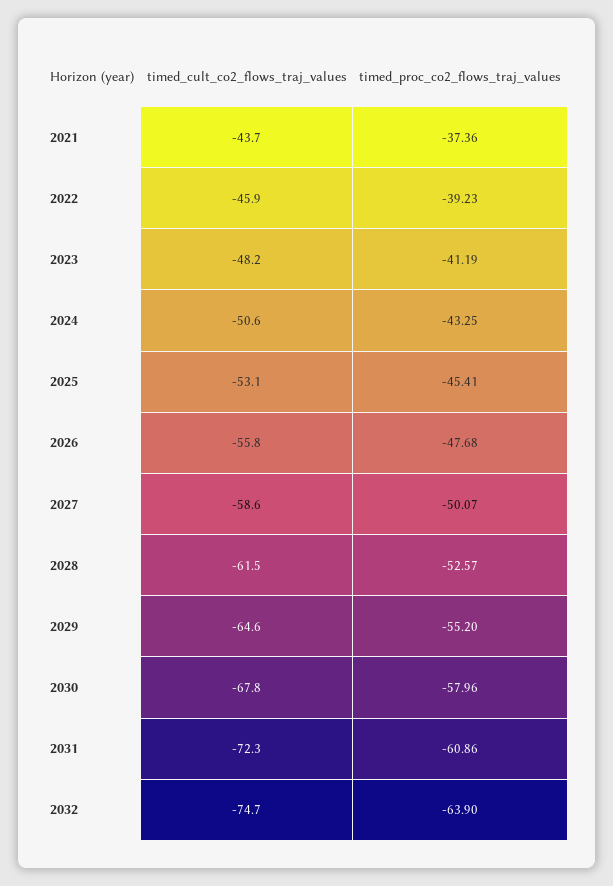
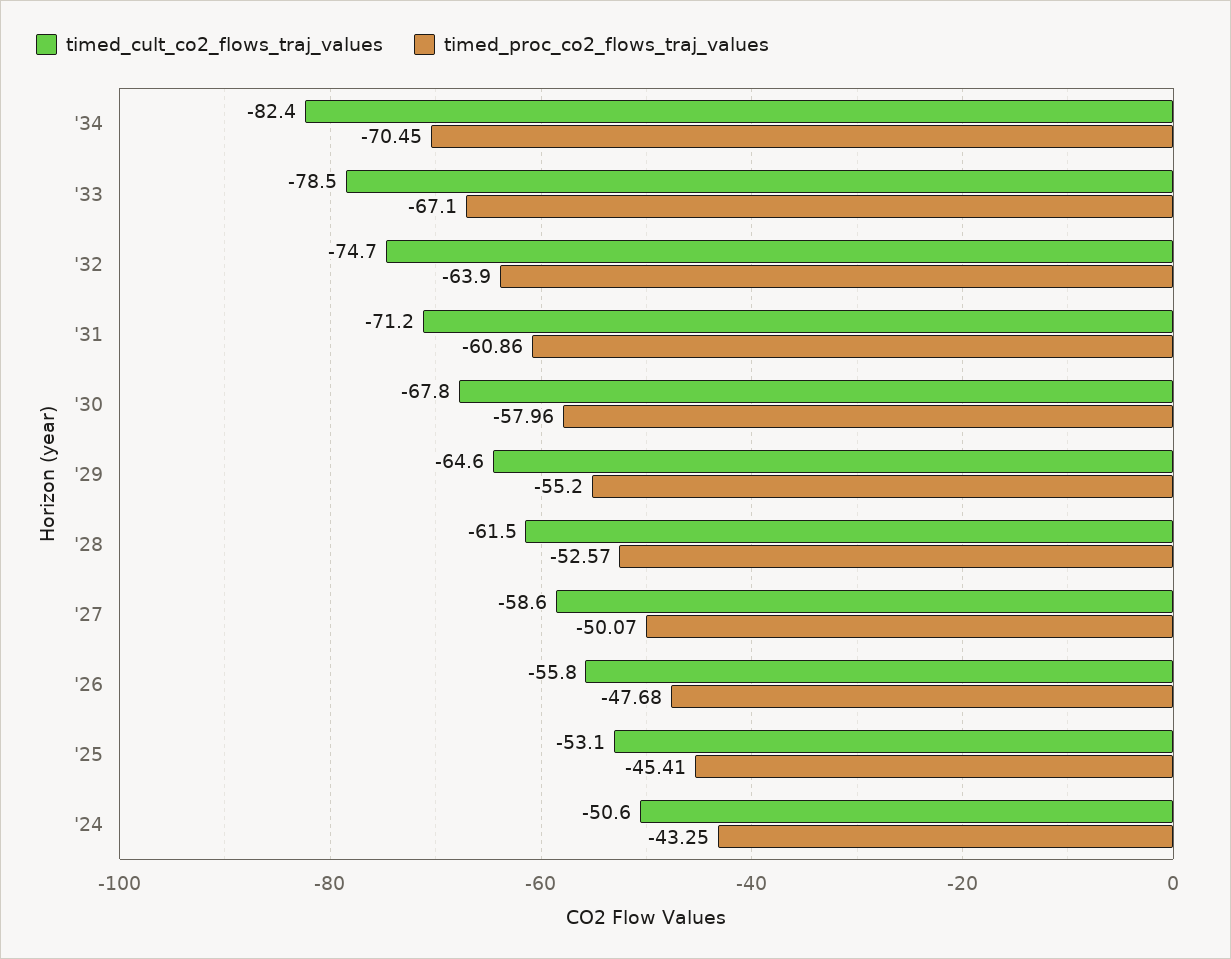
timed_cult_co2_flows_traj_values, 2021: -43.7 -> none
timed_proc_co2_flows_traj_values, 2021: -37.36 -> none
timed_cult_co2_flows_traj_values, 2022: -45.9 -> none
timed_proc_co2_flows_traj_values, 2022: -39.23 -> none
timed_cult_co2_flows_traj_values, 2023: -48.2 -> none
timed_proc_co2_flows_traj_values, 2023: -41.19 -> none
timed_cult_co2_flows_traj_values, 2031: -72.3 -> -71.2
timed_cult_co2_flows_traj_values, '34: none -> -82.4
timed_proc_co2_flows_traj_values, '34: none -> -70.45
timed_cult_co2_flows_traj_values, '33: none -> -78.5
timed_proc_co2_flows_traj_values, '33: none -> -67.1

